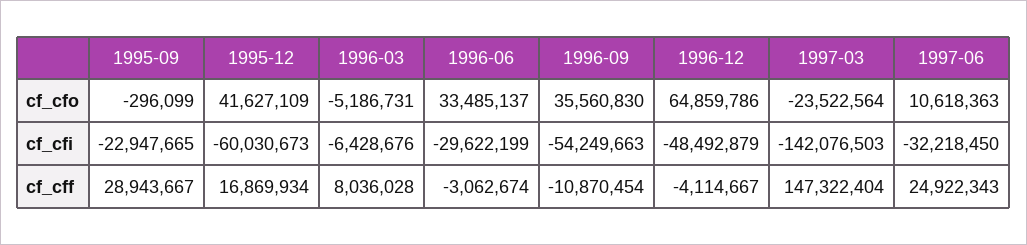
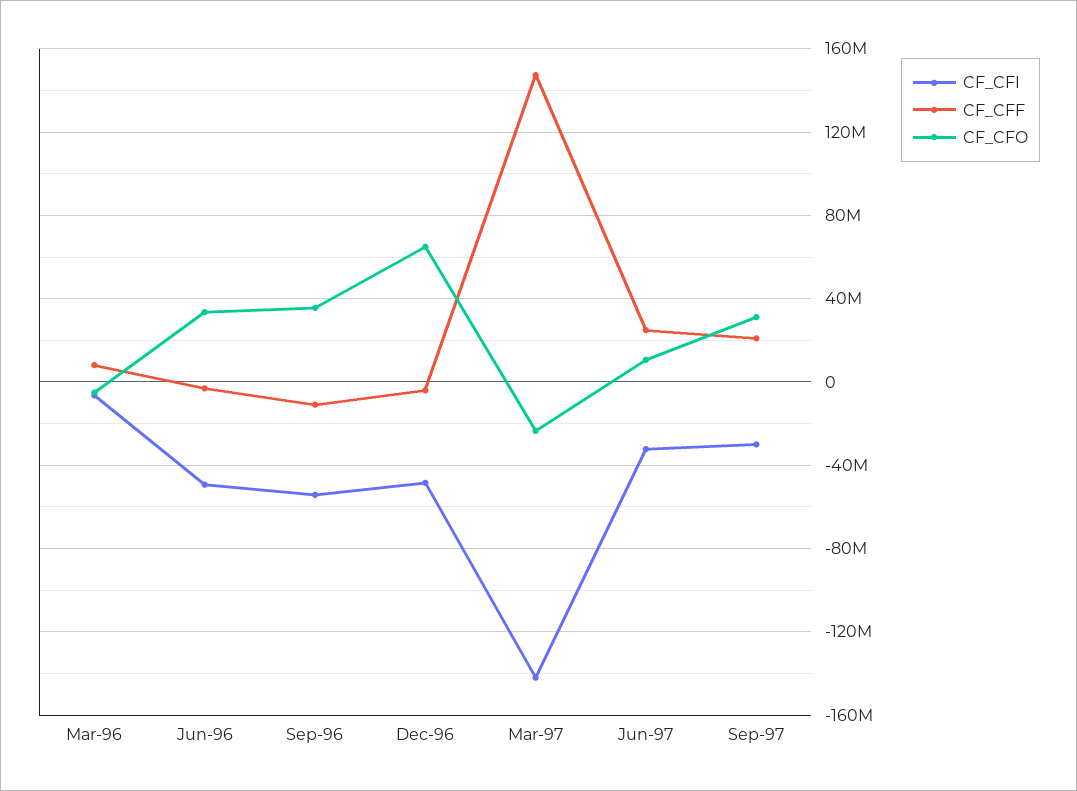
cf_cfo, 1995-09: -296099 -> none
cf_cfo, 1995-12: 41627109 -> none
cf_cfi, 1995-09: -22947665 -> none
cf_cfi, 1995-12: -60030673 -> none
cf_cfi, 1996-06: -29622199 -> -50000000
cf_cff, 1995-09: 28943667 -> none
cf_cff, 1995-12: 16869934 -> none
cf_cfi, Sep-97: none -> -30000000
cf_cff, Sep-97: none -> 20000000
cf_cfo, Sep-97: none -> 30000000

